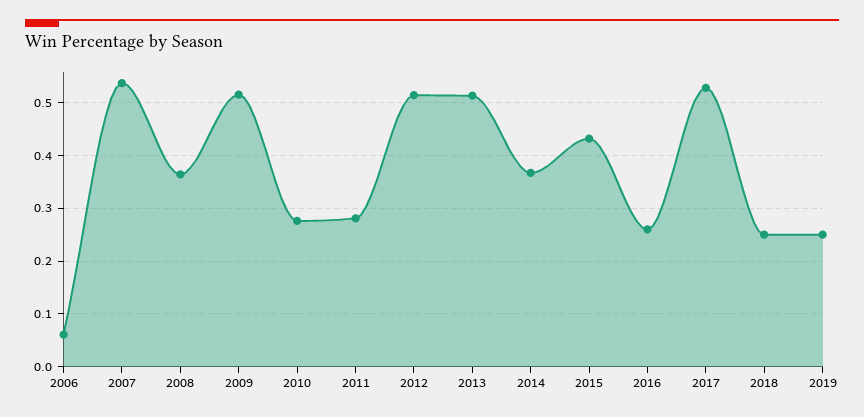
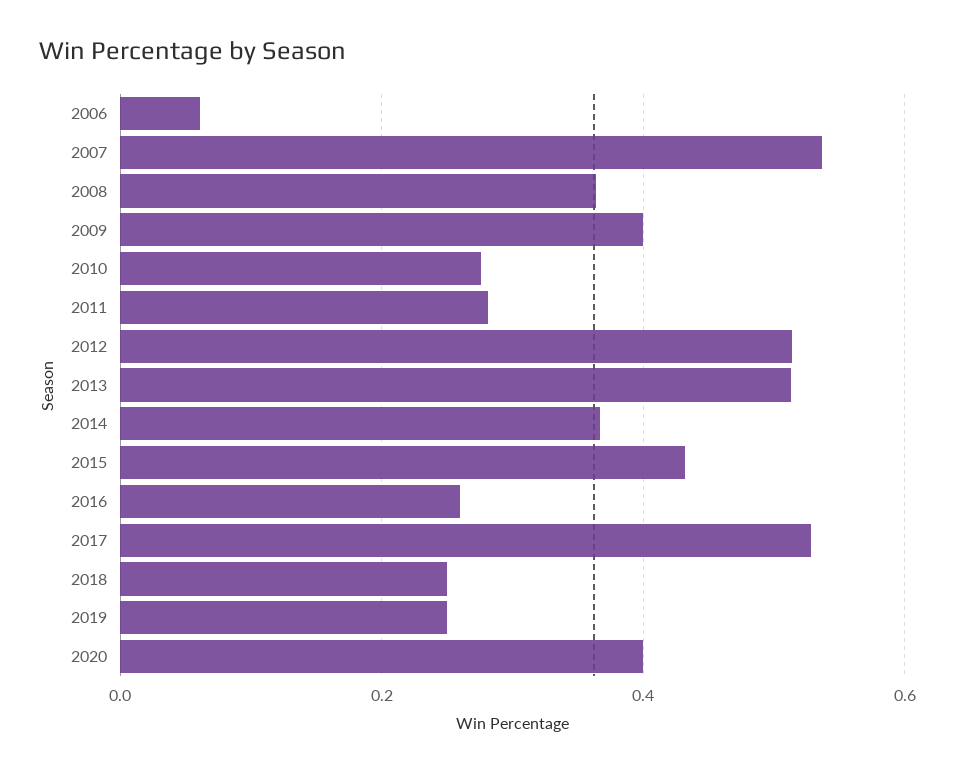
2009: 0.52 -> 0.4
2020: none -> 0.4

